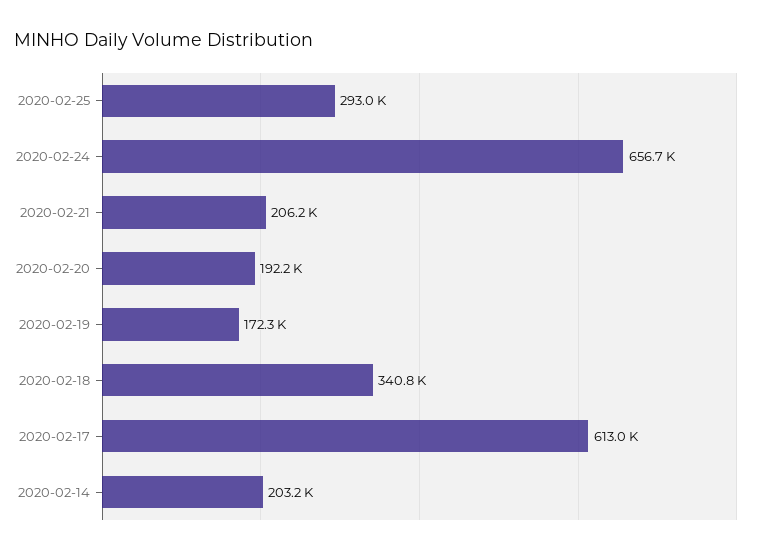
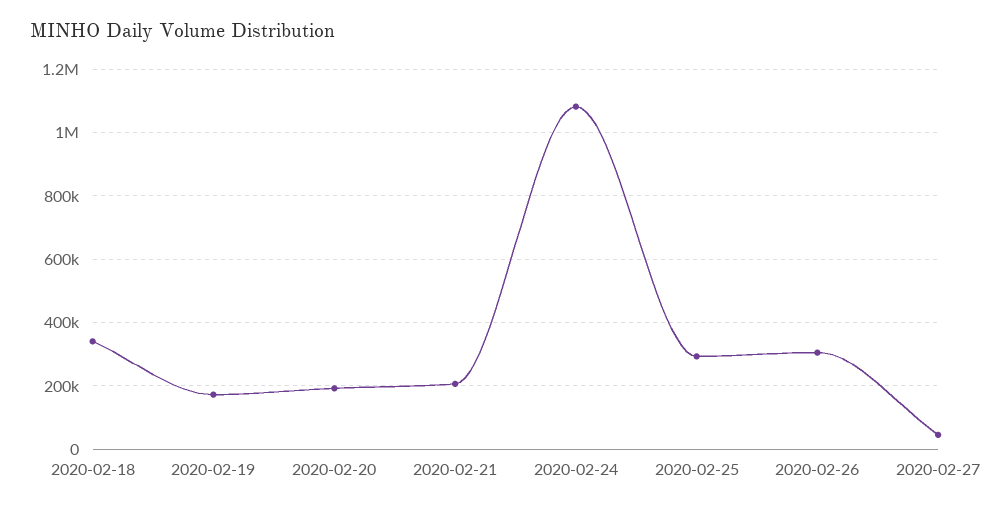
2020-02-24: 656700 -> 1080000
2020-02-17: 613000 -> none
2020-02-14: 203200 -> none
2020-02-26: none -> 300000
2020-02-27: none -> 40000

